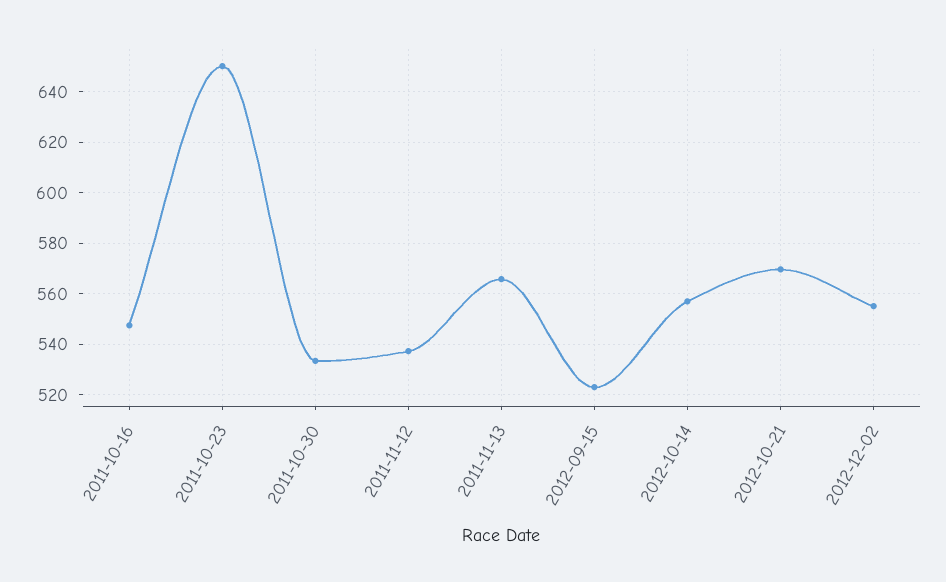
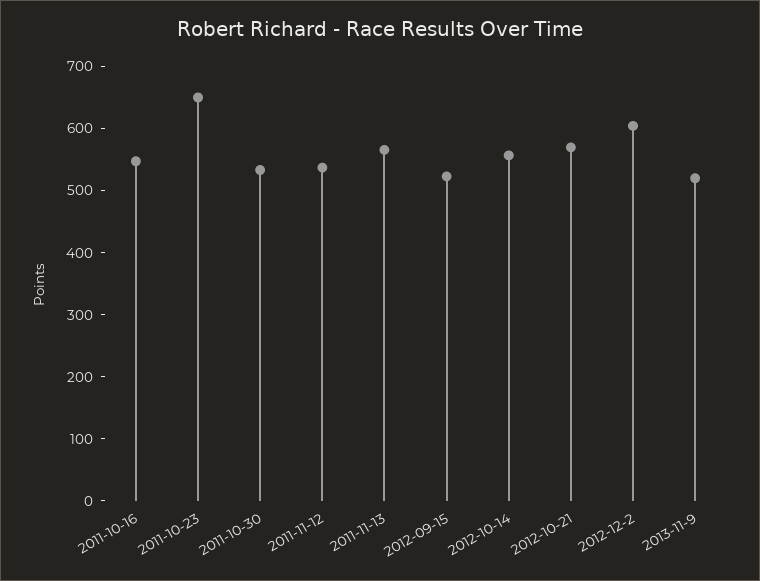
2012-12-02: 555 -> 600
2013-11-9: none -> 520

